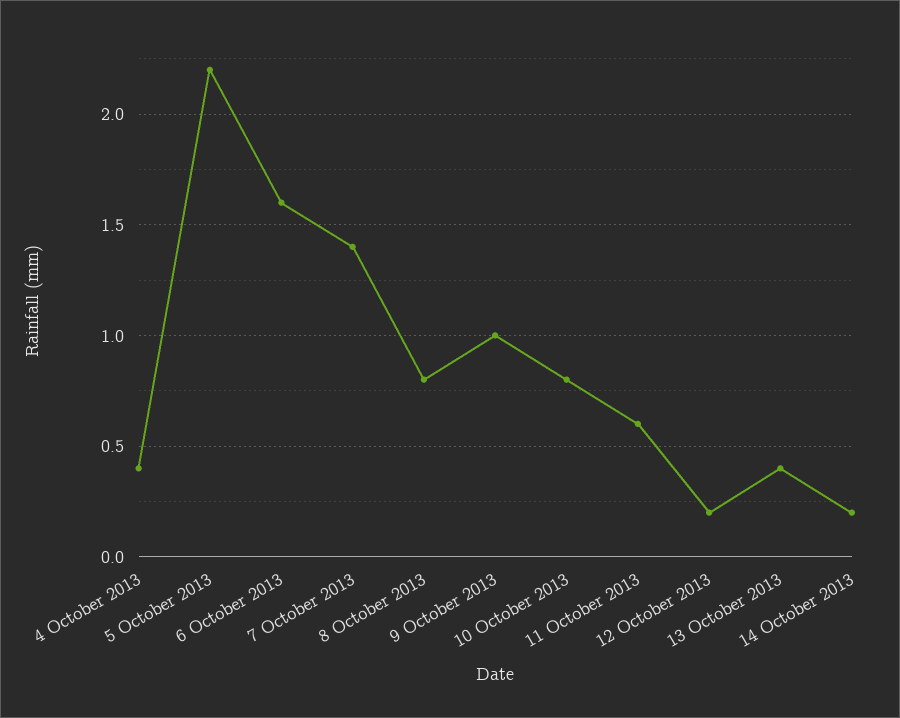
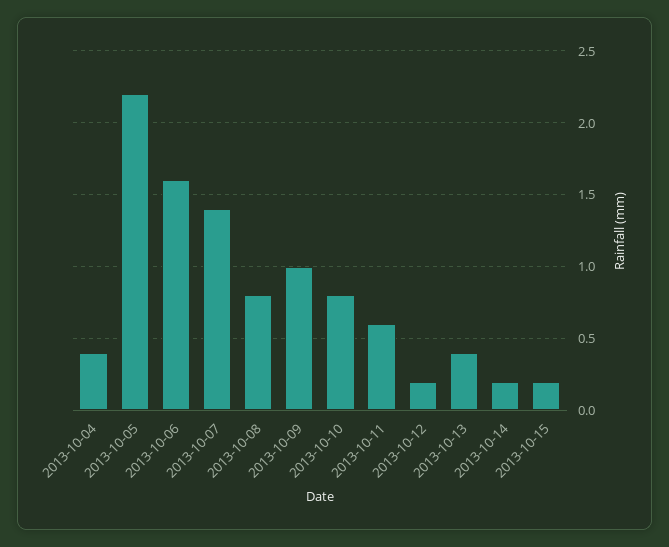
2013-10-15: none -> 0.2

